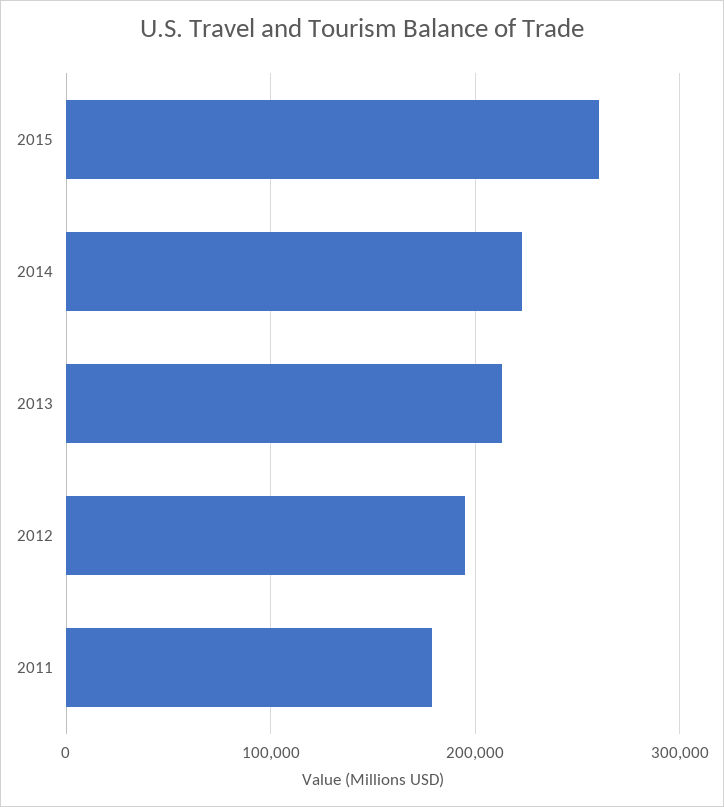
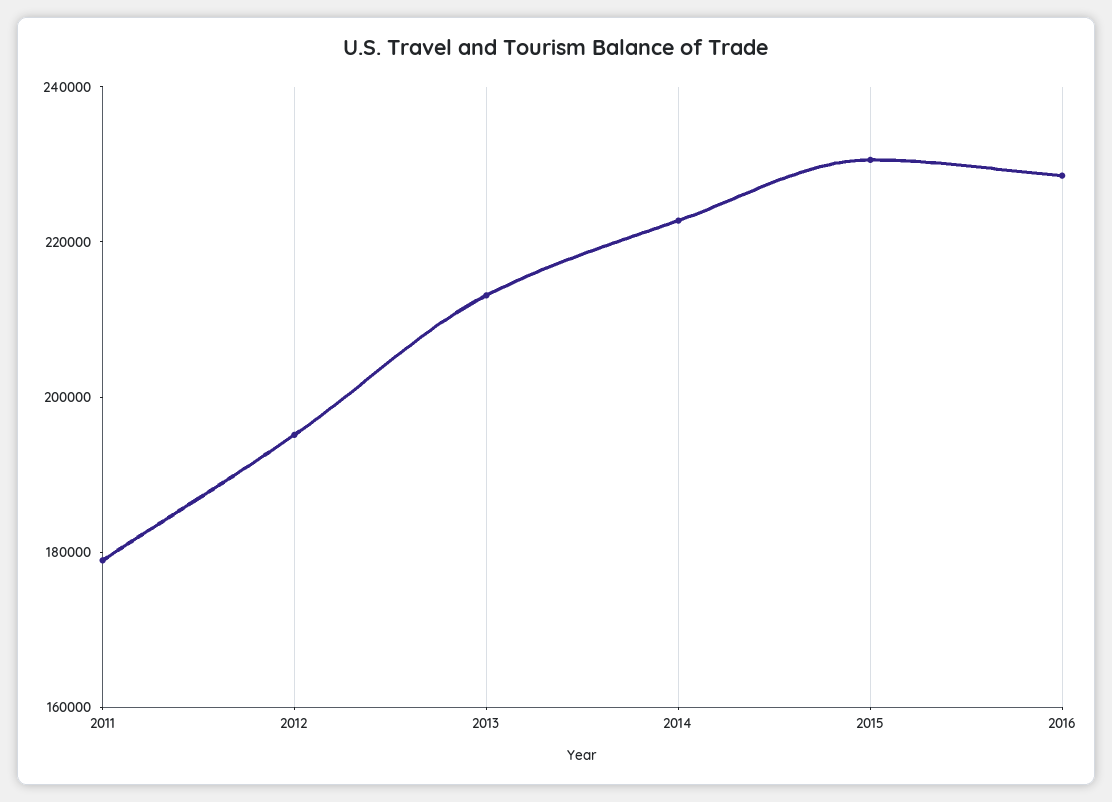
2015: 260000 -> 230000
2016: none -> 230000

